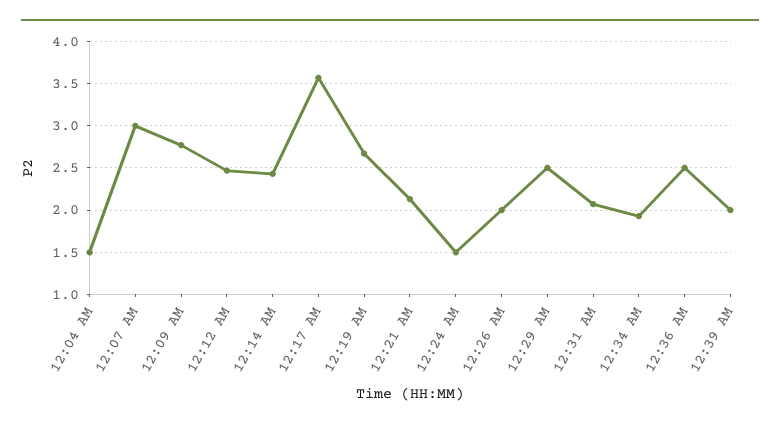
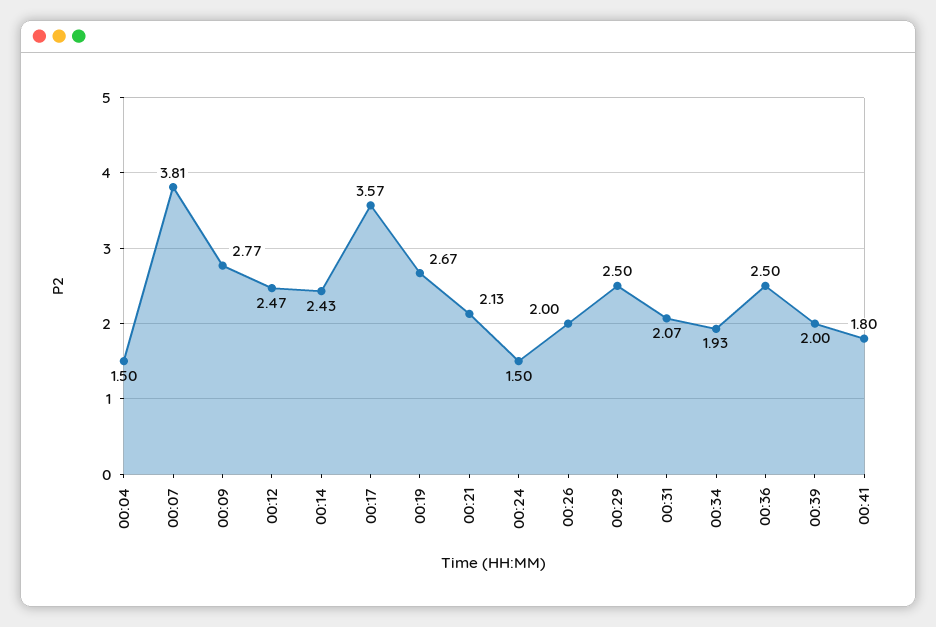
12:07 AM: 3 -> 3.81
00:41: none -> 1.8

